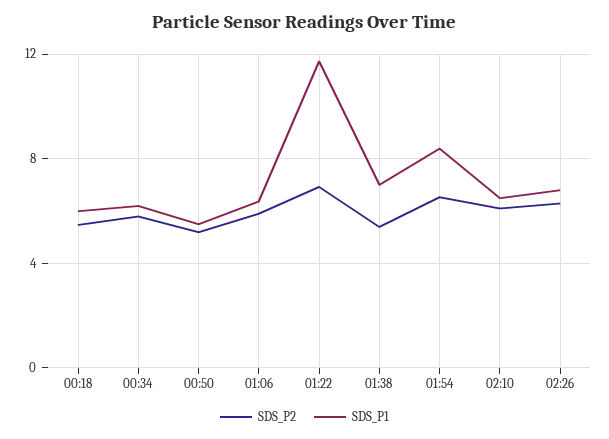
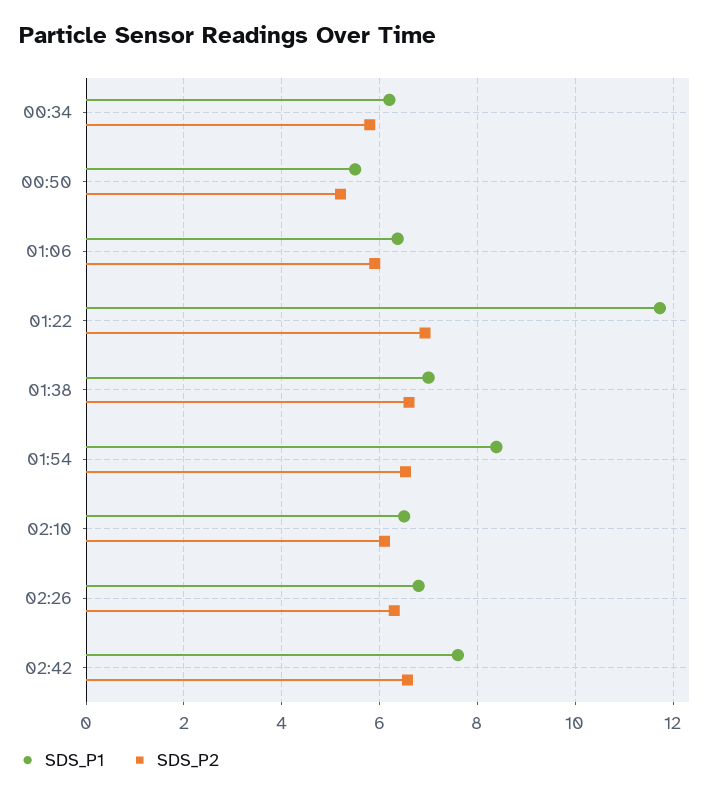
SDS_P2, 00:18: 5.5 -> none
SDS_P1, 00:18: 6 -> none
SDS_P2, 01:38: 5.5 -> 6.6
SDS_P1, 02:42: none -> 7.6
SDS_P2, 02:42: none -> 6.6

